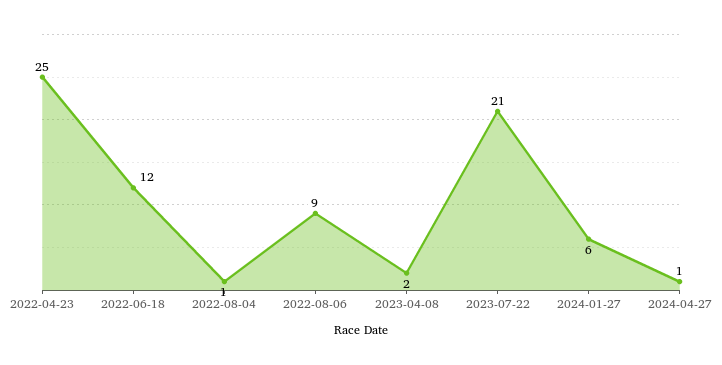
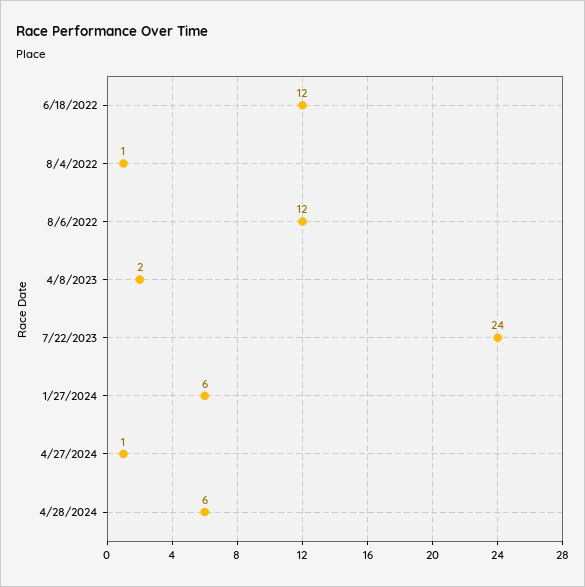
2022-04-23: 25 -> none
2022-08-06: 9 -> 12
2023-07-22: 21 -> 24
4/28/2024: none -> 6

